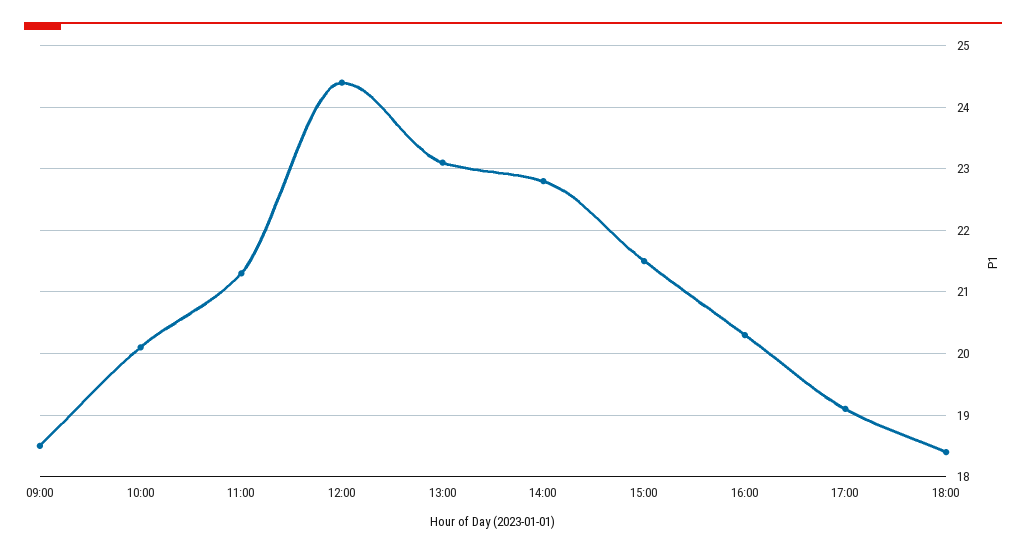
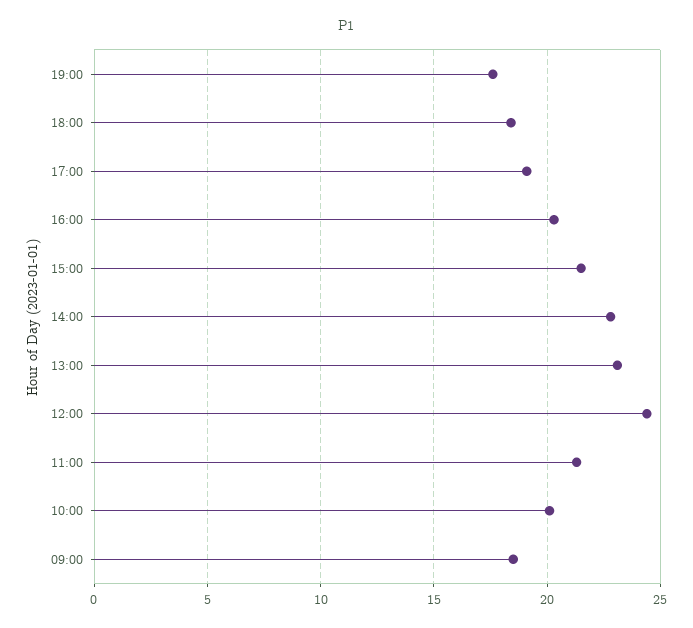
19:00: none -> 17.5

